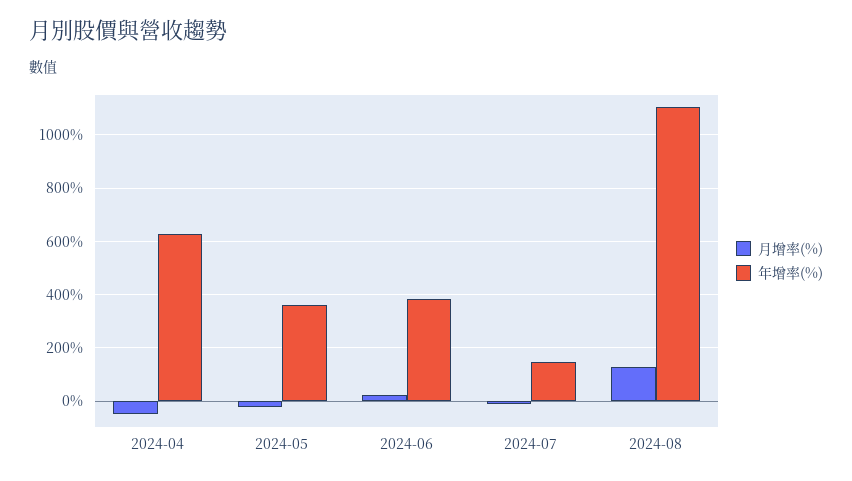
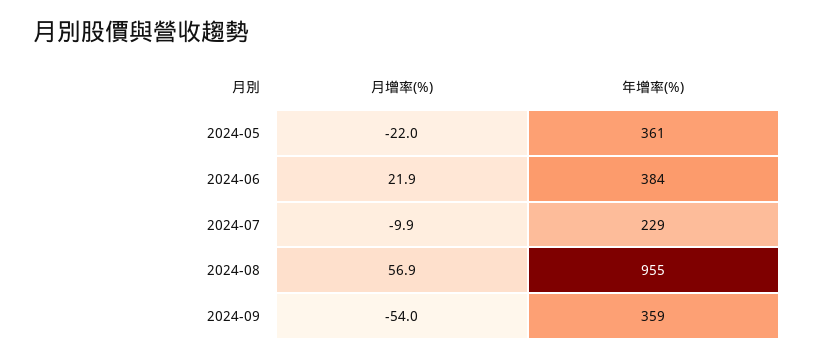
月增率(%), 2024-04: -50 -> none
年增率(%), 2024-04: 625 -> none
年增率(%), 2024-07: 150 -> 229
月增率(%), 2024-08: 125 -> 56.9
年增率(%), 2024-08: 1100 -> 955
月增率(%), 2024-09: none -> -54
年增率(%), 2024-09: none -> 359

